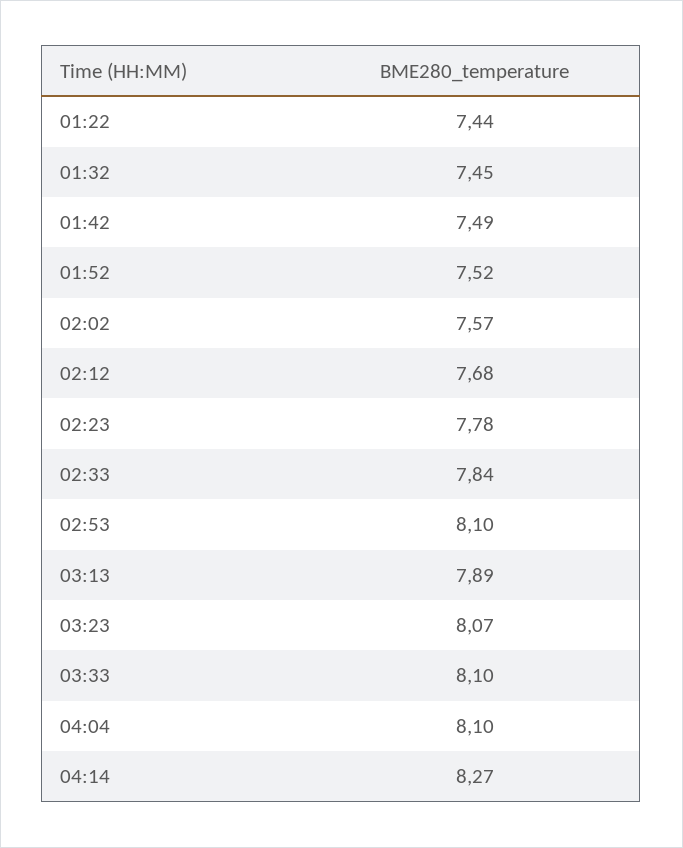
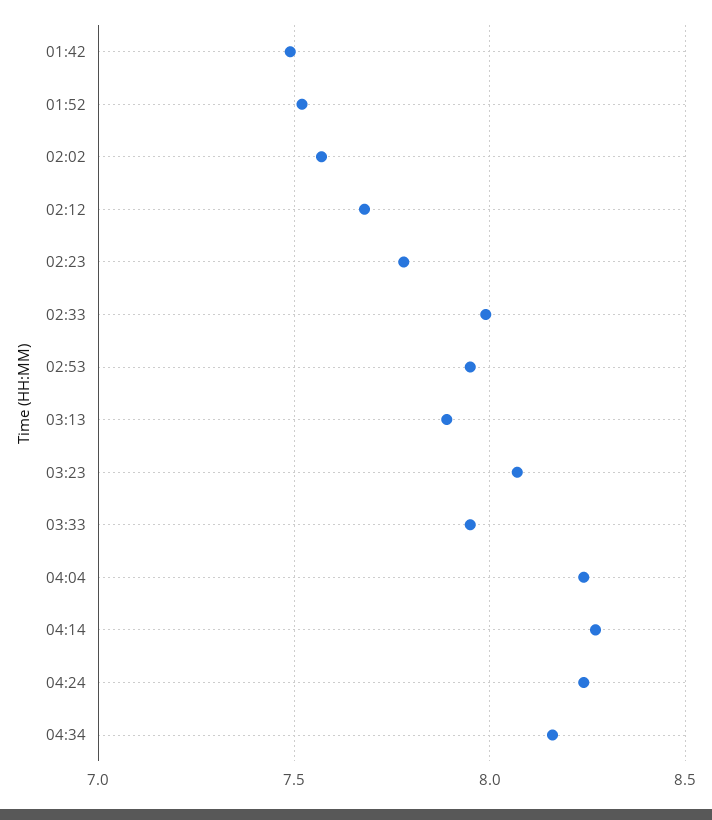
01:22: 7.44 -> none
01:32: 7.45 -> none
02:33: 7.84 -> 8
02:53: 8.1 -> 7.95
03:33: 8.1 -> 7.95
04:04: 8.1 -> 8.25
04:24: none -> 8.25
04:34: none -> 8.15

